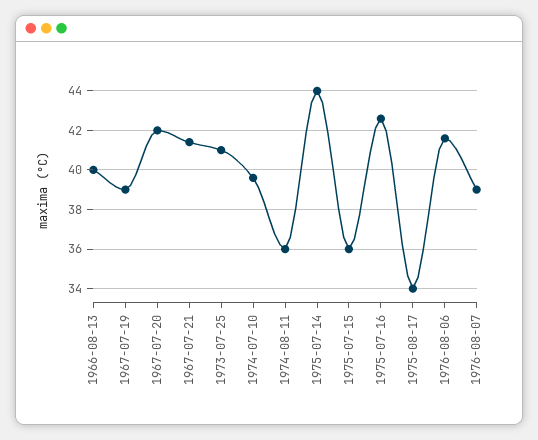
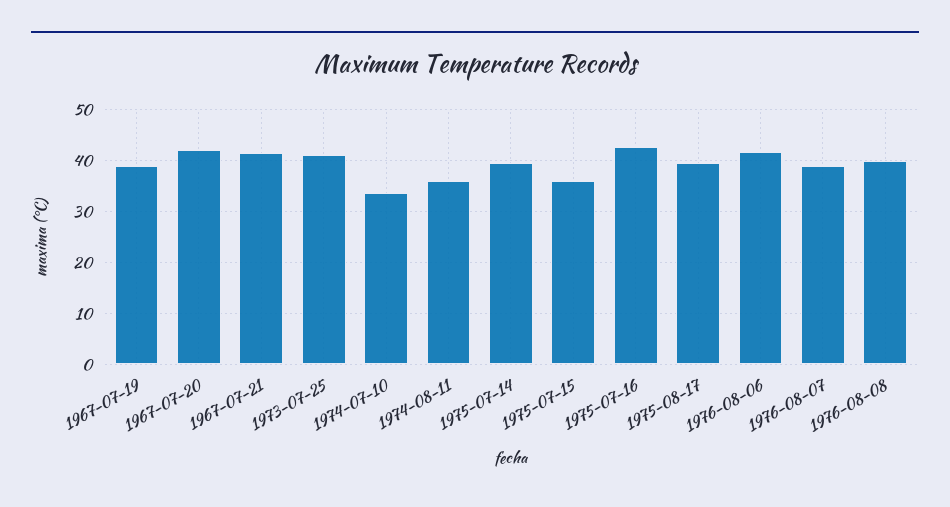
1966-08-13: 40 -> none
1974-07-10: 39.5 -> 34
1975-07-14: 44 -> 40
1975-08-17: 34 -> 40
1976-08-08: none -> 40

